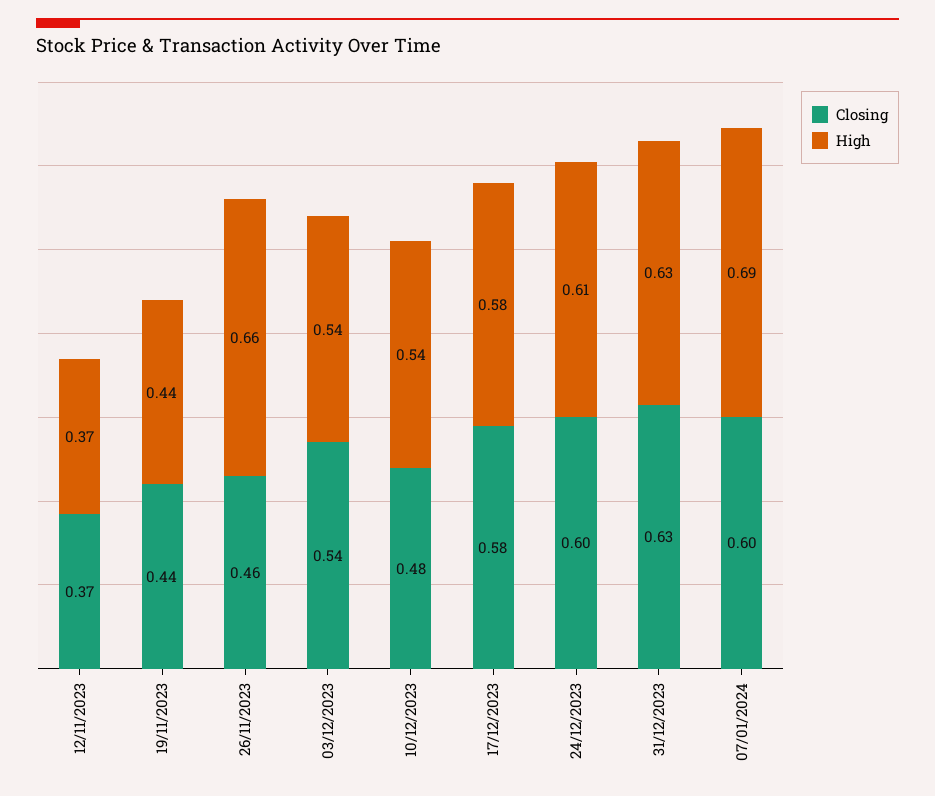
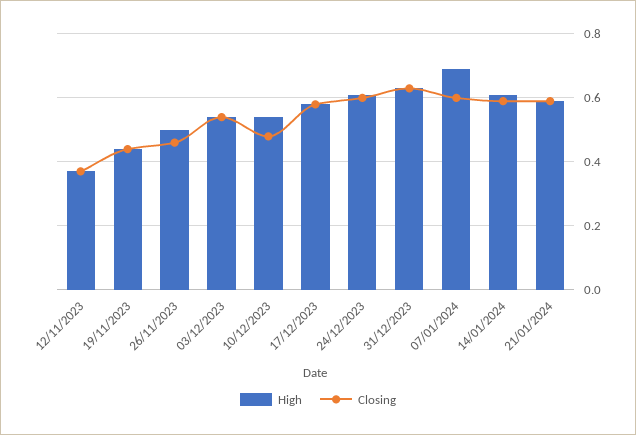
High, 26/11/2023: 0.66 -> 0.5
High, 14/01/2024: none -> 0.6
Closing, 14/01/2024: none -> 0.6
High, 21/01/2024: none -> 0.6
Closing, 21/01/2024: none -> 0.6

